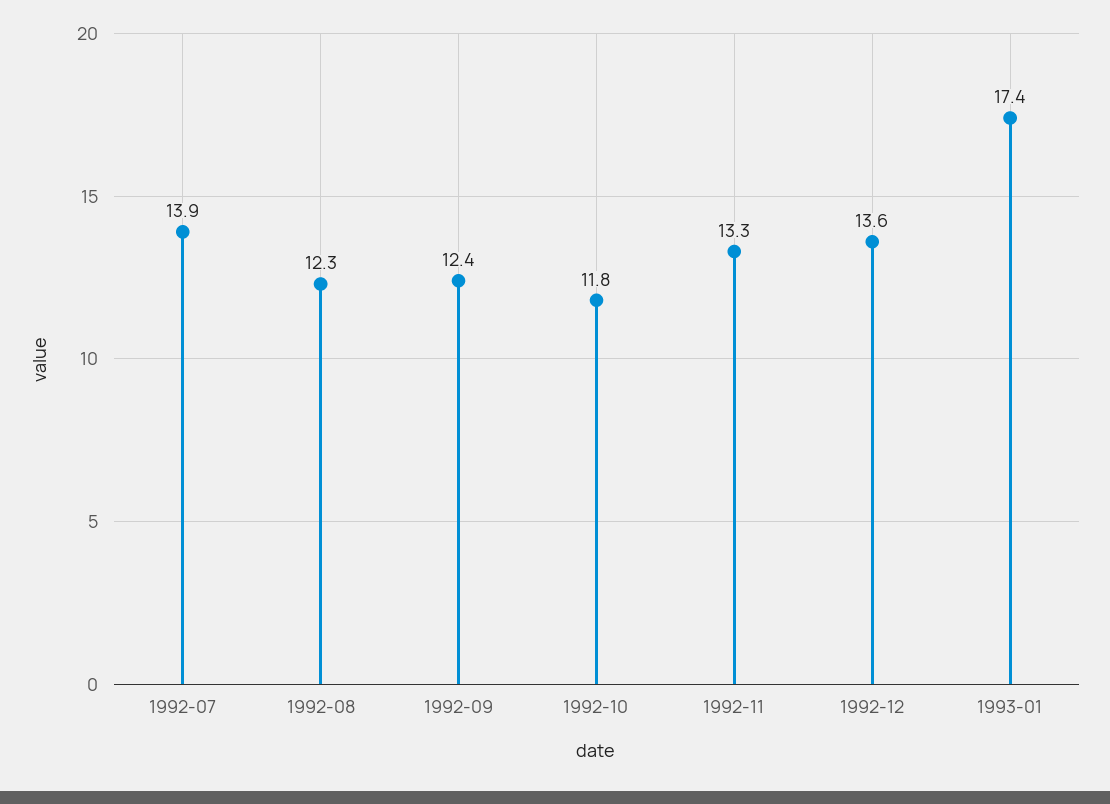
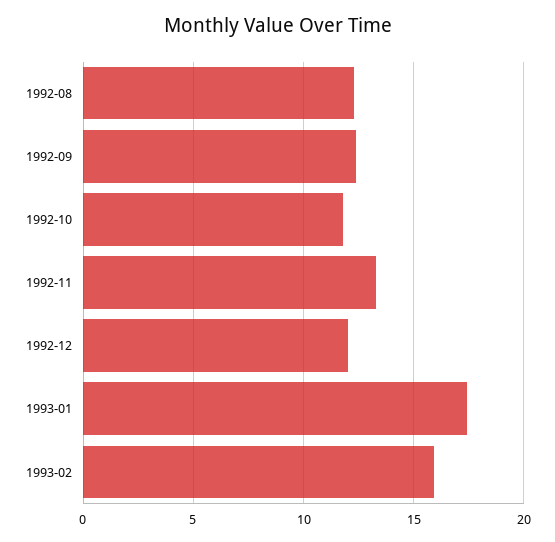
1992-07: 13.9 -> none
1992-12: 13.6 -> 12
1993-02: none -> 16

